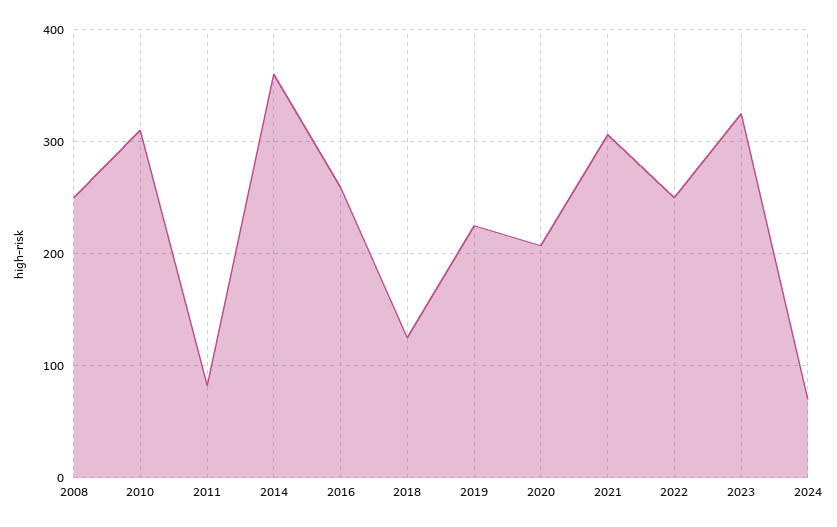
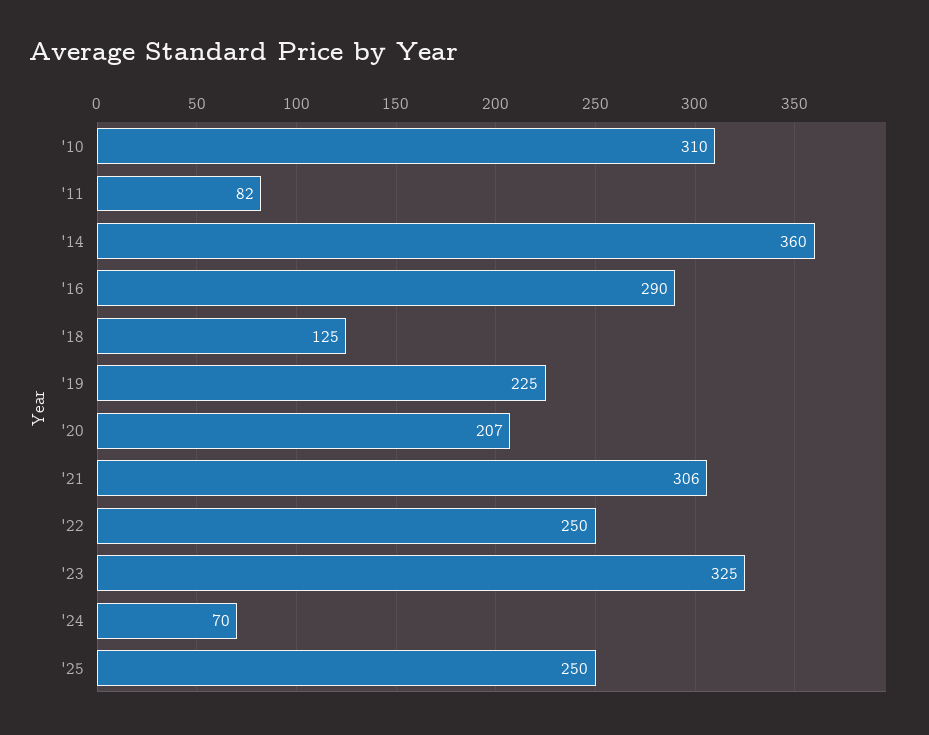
2008: 250 -> none
2016: 260 -> 290
'25: none -> 250

